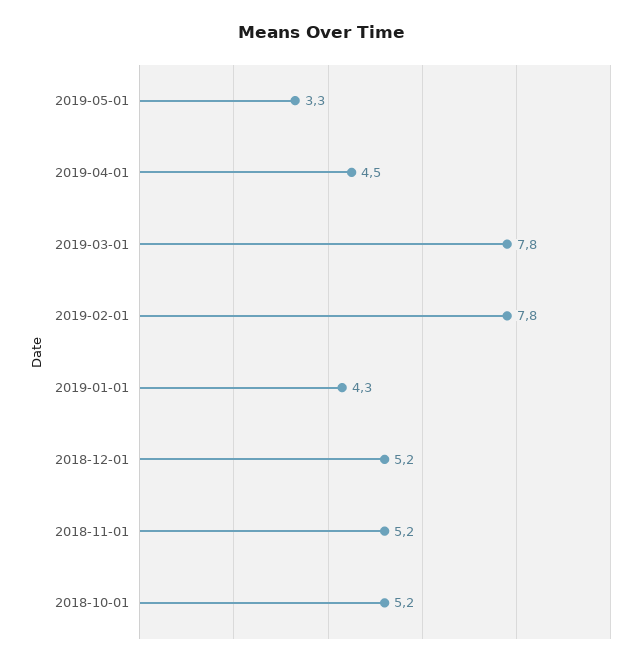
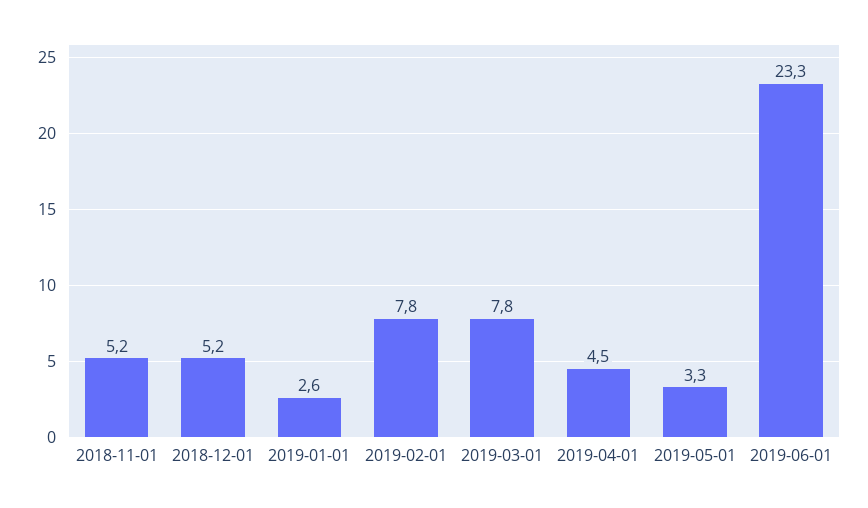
2019-01-01: 4.3 -> 2.6
2018-10-01: 5.2 -> none
2019-06-01: none -> 23.3

